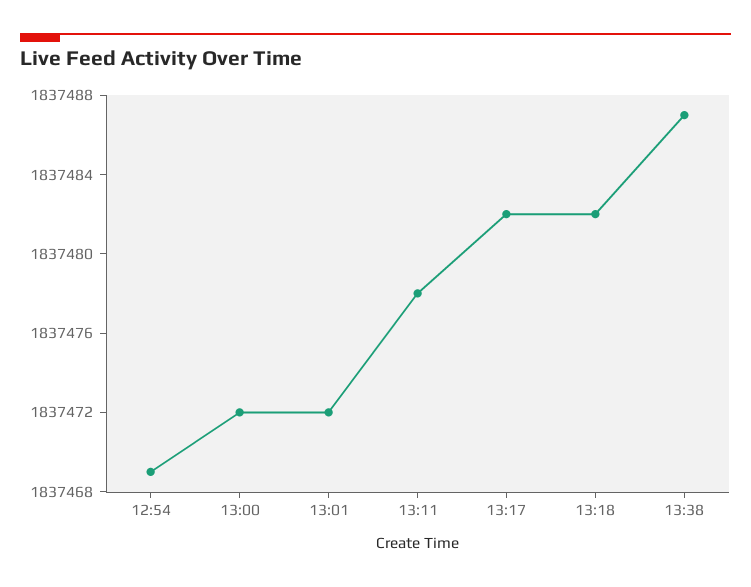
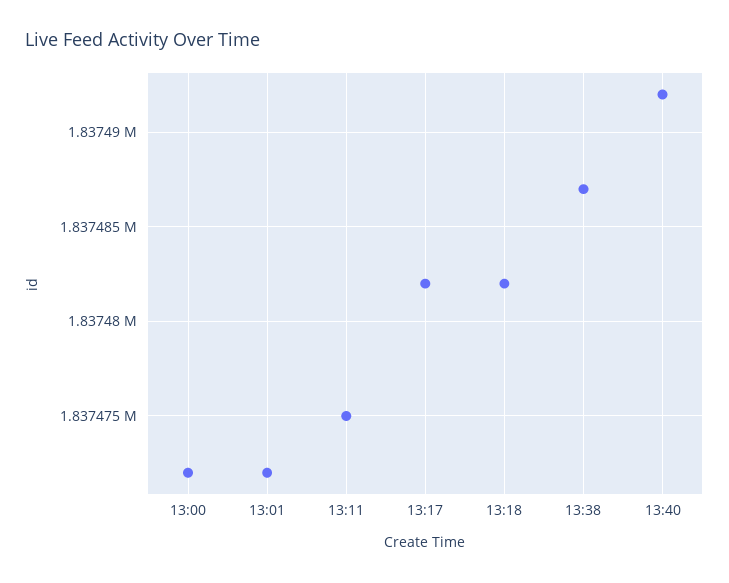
12:54: 1837469 -> none
13:11: 1837478 -> 1837475
13:40: none -> 1837492

